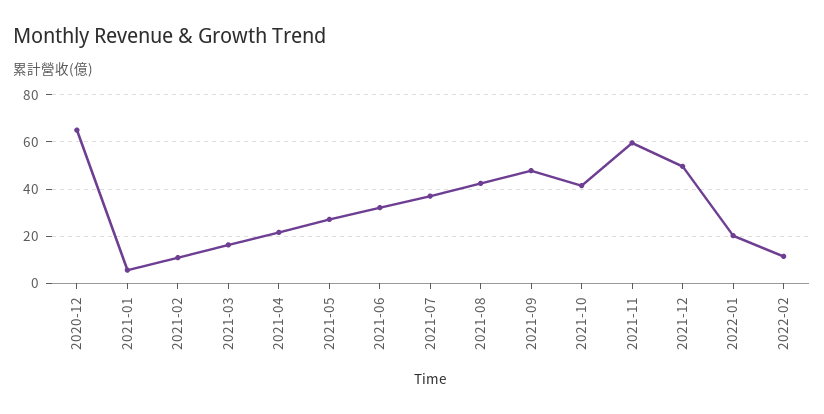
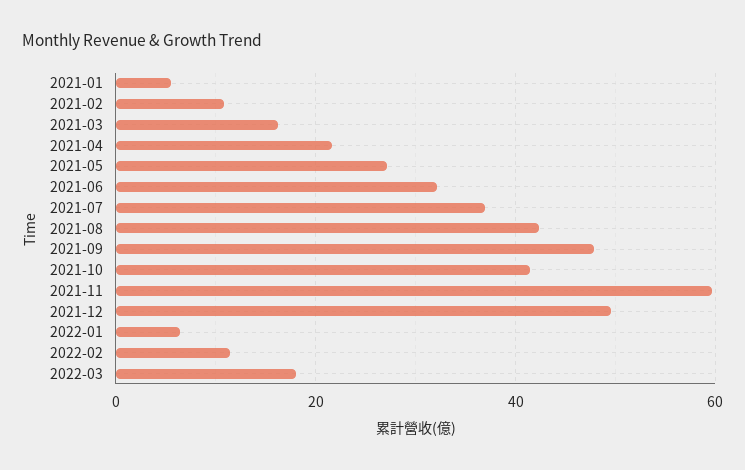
2020-12: 65 -> none
2022-01: 20 -> 6
2022-03: none -> 18

